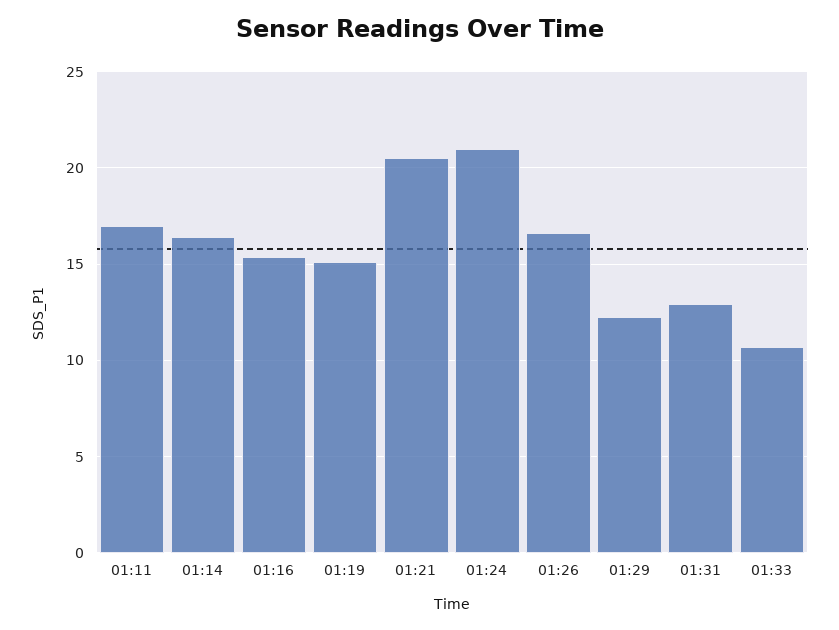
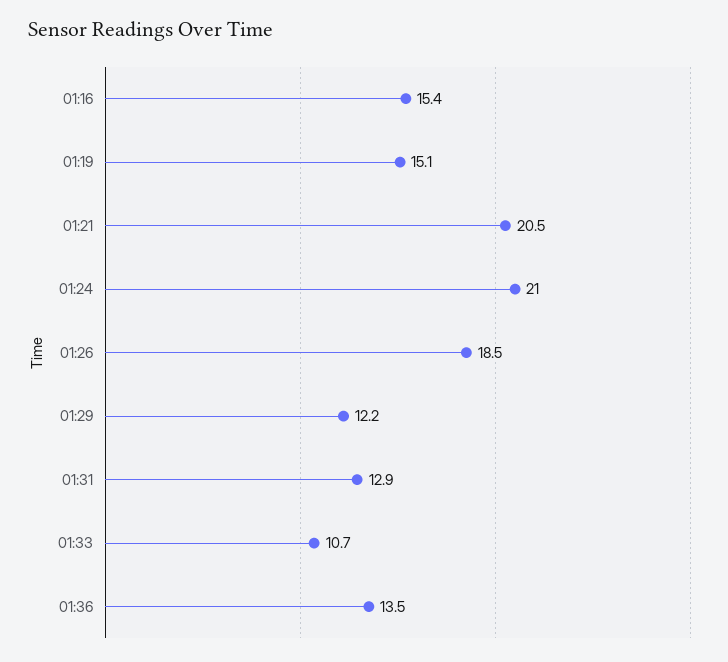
01:11: 17 -> none
01:14: 16.5 -> none
01:26: 16.5 -> 18.5
01:36: none -> 13.5

